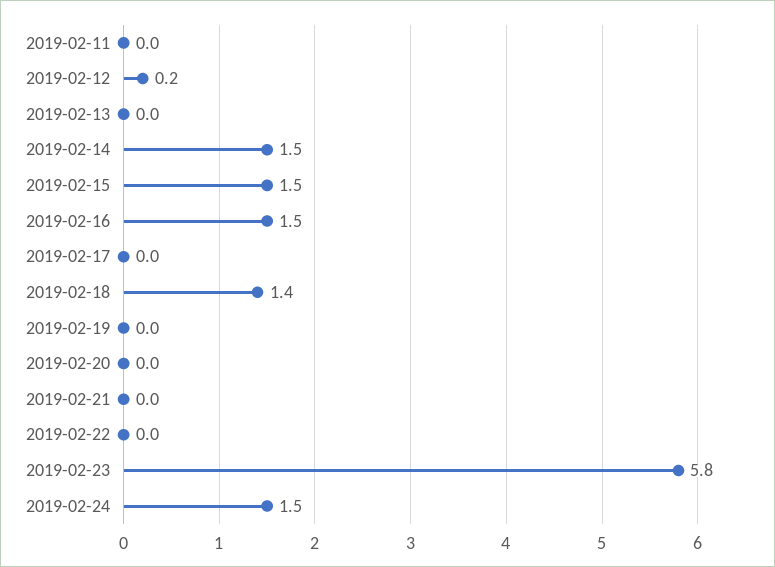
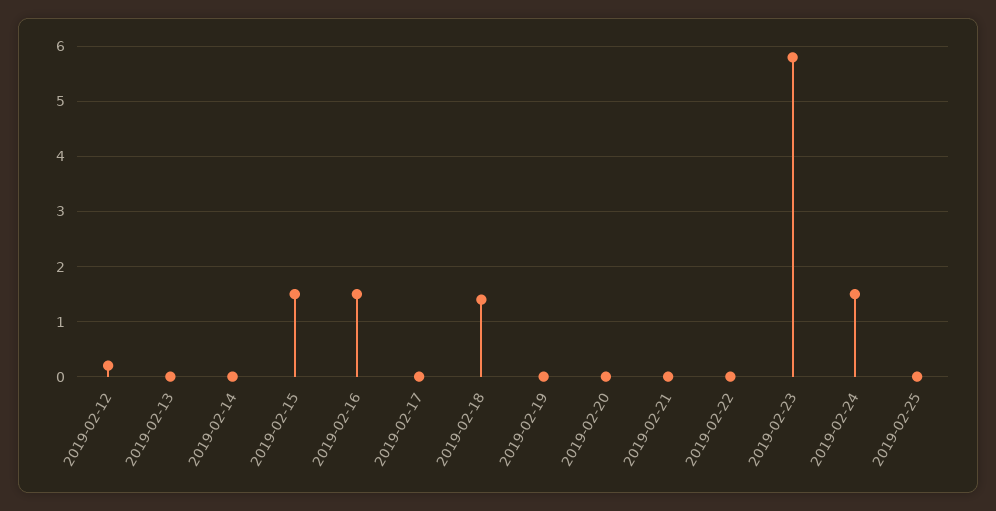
2019-02-11: 0 -> none
2019-02-14: 1.5 -> 0
2019-02-25: none -> 0

